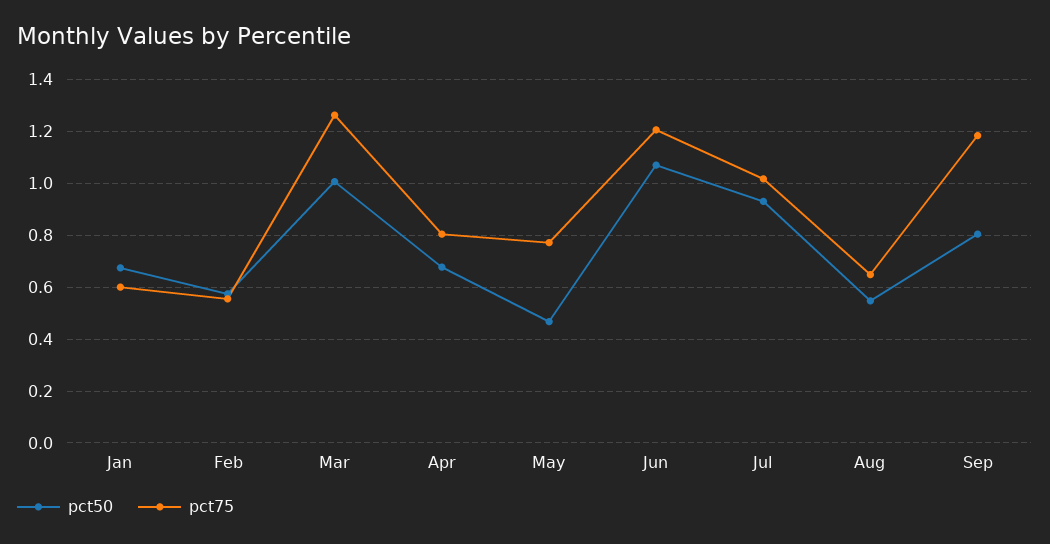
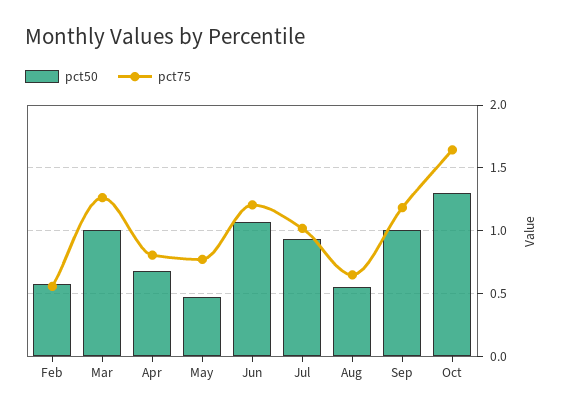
pct50, Jan: 0.675 -> none
pct75, Jan: 0.6 -> none
pct50, Sep: 0.8 -> 1
pct50, Oct: none -> 1.3
pct75, Oct: none -> 1.65

